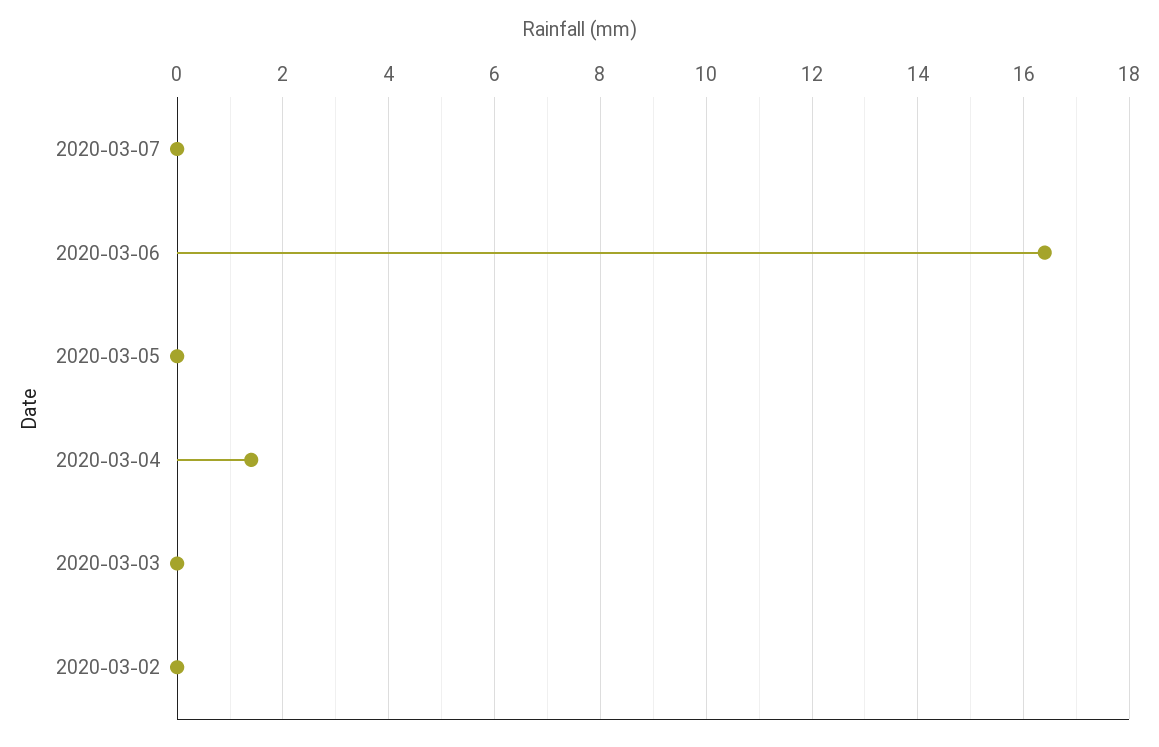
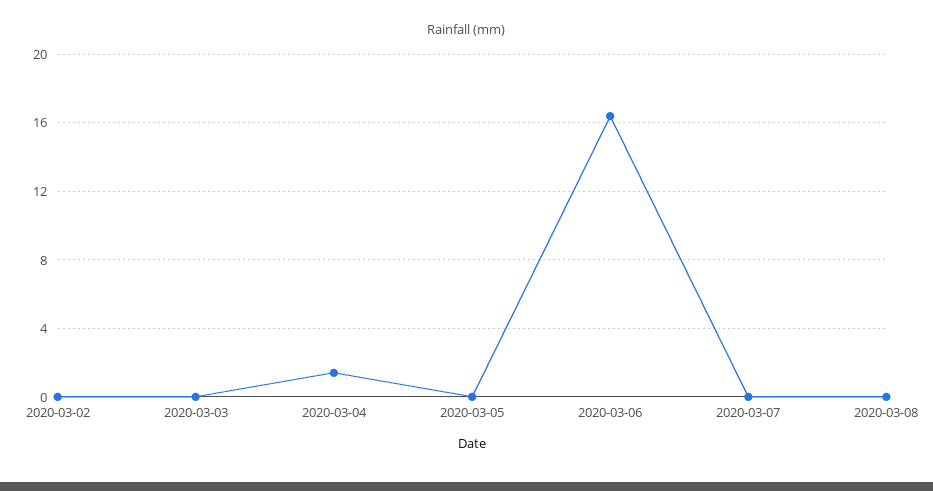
2020-03-08: none -> 0

